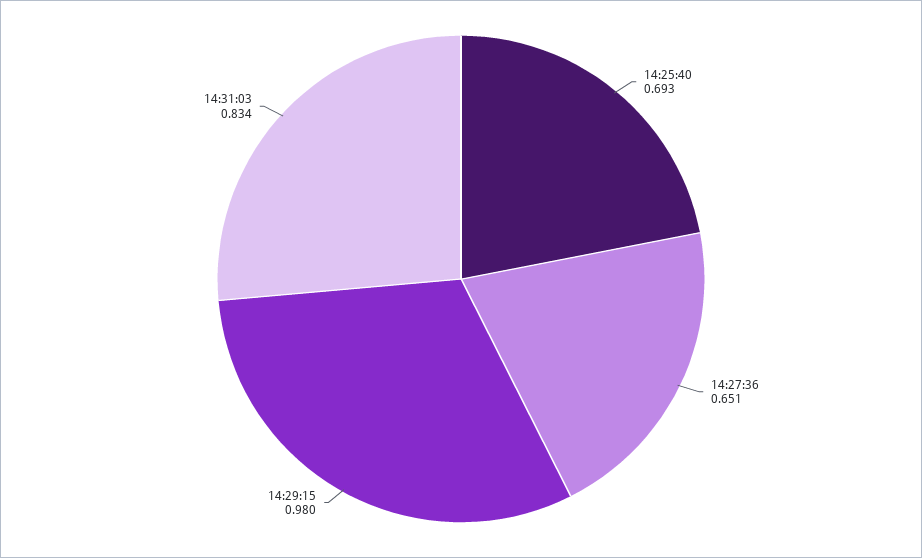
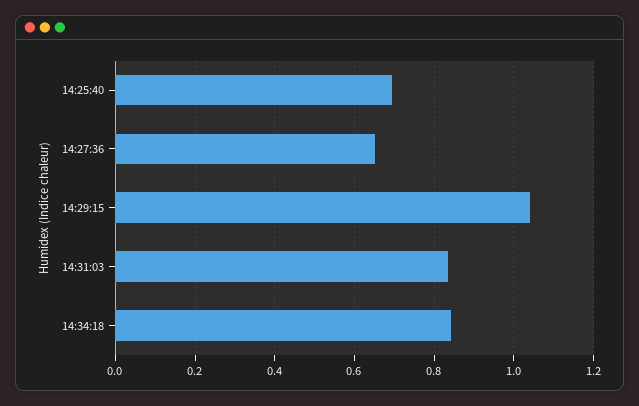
14:29:15: 0.98 -> 1.04
14:34:18: none -> 0.84

